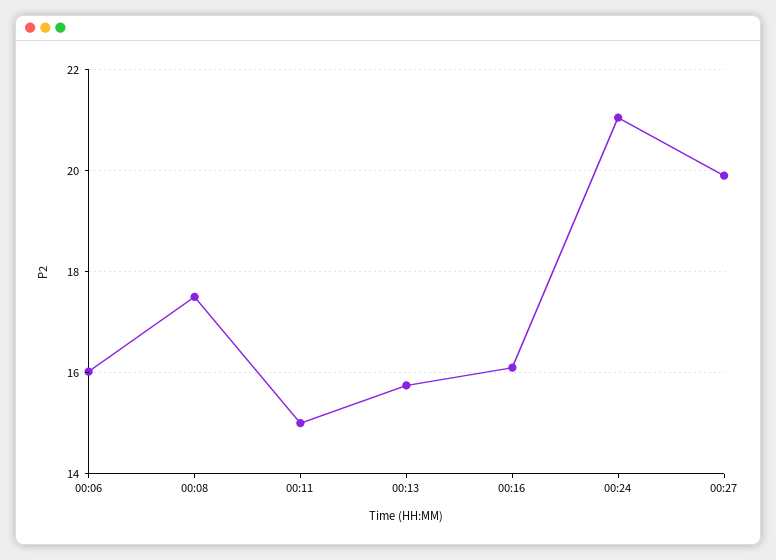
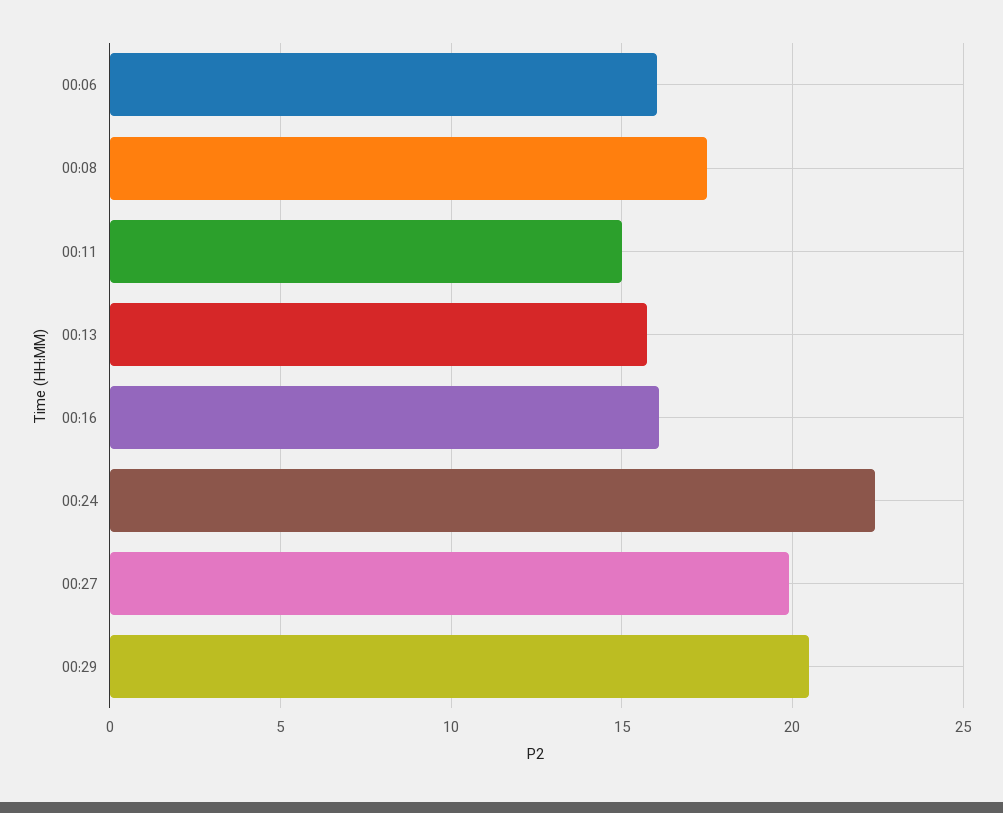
00:24: 21 -> 22.5
00:29: none -> 20.5

